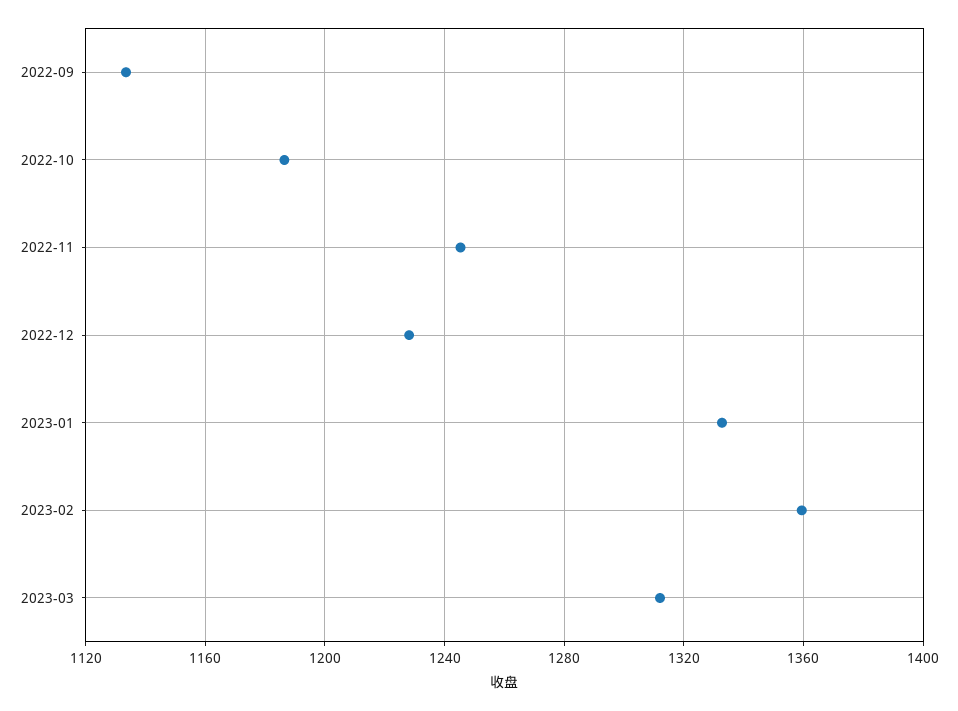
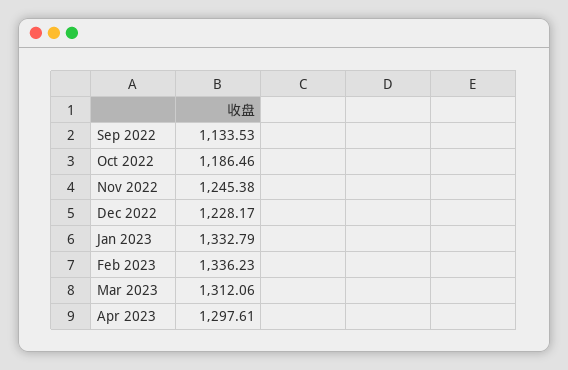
2023-02: 1360 -> 1336.23
Apr 2023: none -> 1297.61

